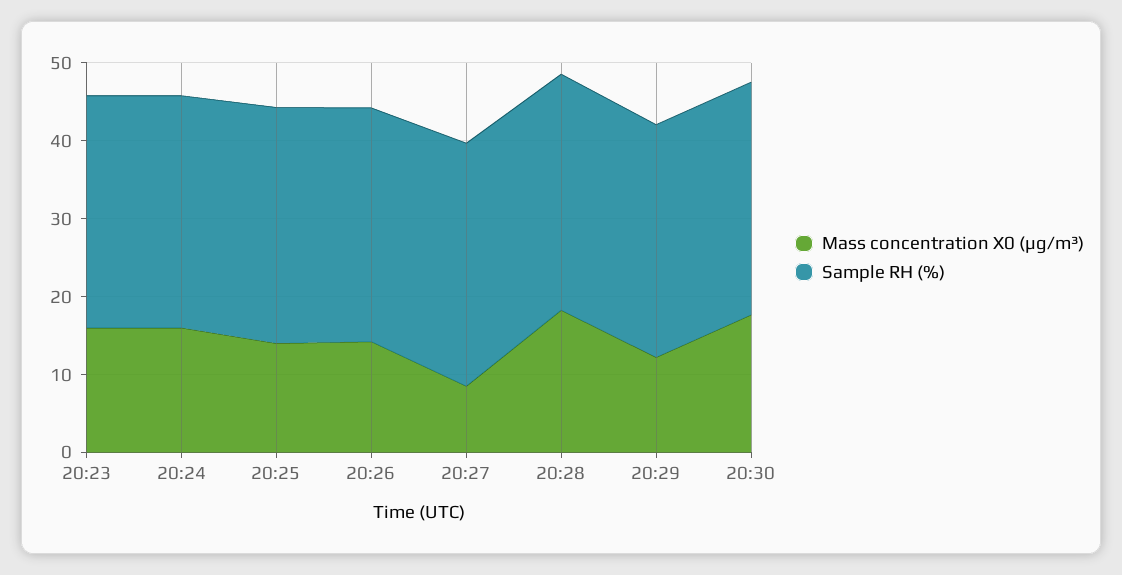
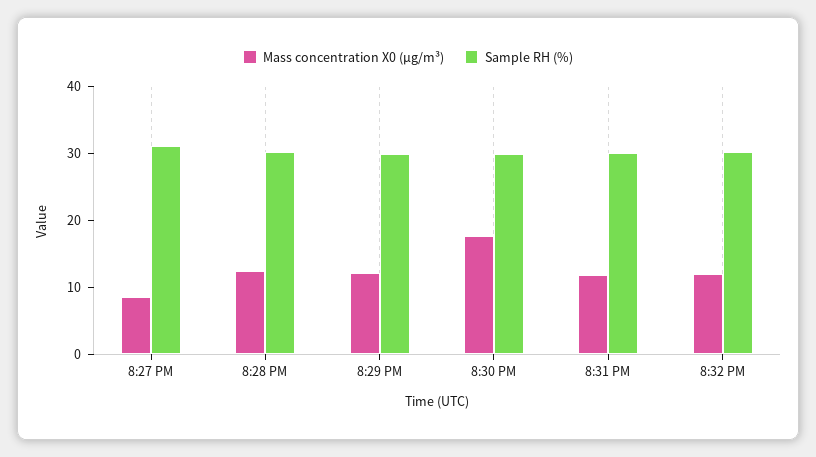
Mass concentration X0 (μg/m³), 20:23: 16 -> none
Sample RH (%), 20:23: 30 -> none
Mass concentration X0 (μg/m³), 20:24: 16 -> none
Sample RH (%), 20:24: 30 -> none
Mass concentration X0 (μg/m³), 20:25: 14 -> none
Sample RH (%), 20:25: 30 -> none
Mass concentration X0 (μg/m³), 20:26: 14 -> none
Sample RH (%), 20:26: 30 -> none
Mass concentration X0 (μg/m³), 20:28: 18 -> 12
Mass concentration X0 (μg/m³), 8:31 PM: none -> 12
Sample RH (%), 8:31 PM: none -> 30
Mass concentration X0 (μg/m³), 8:32 PM: none -> 12
Sample RH (%), 8:32 PM: none -> 30

